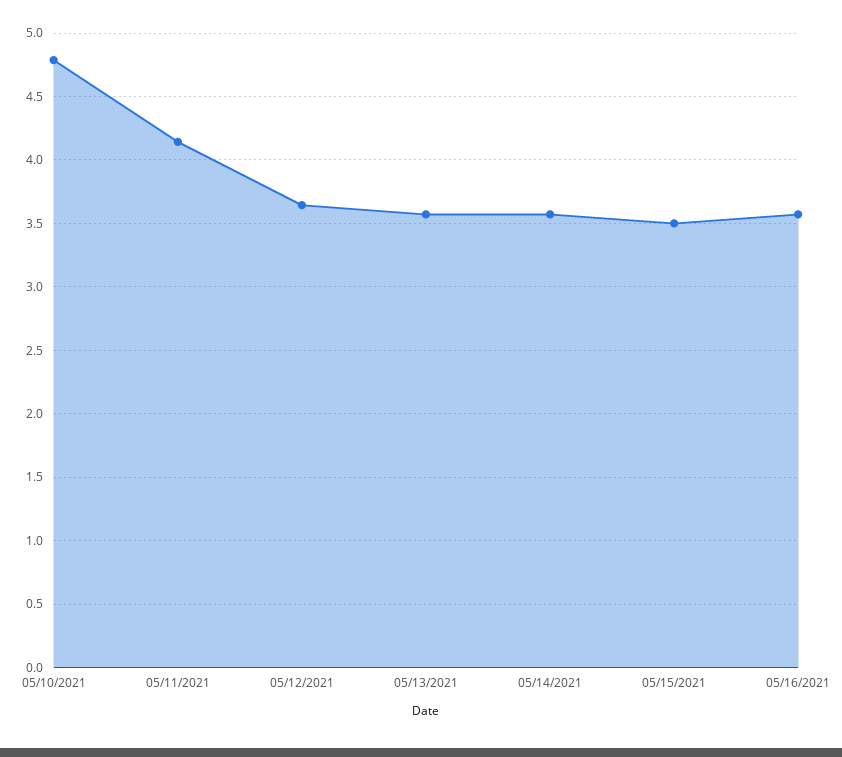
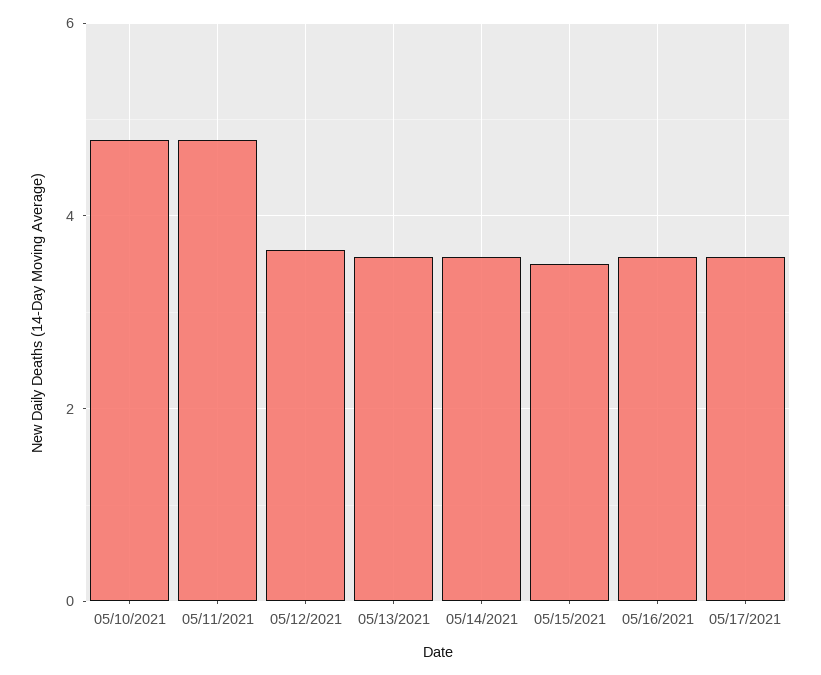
05/11/2021: 4.15 -> 4.8
05/17/2021: none -> 3.6

